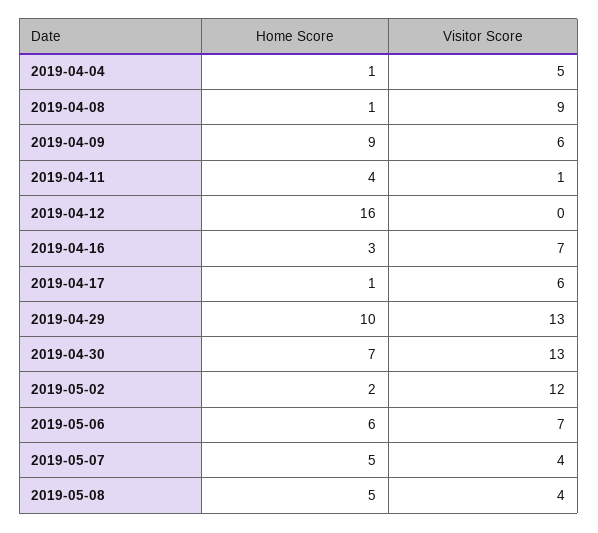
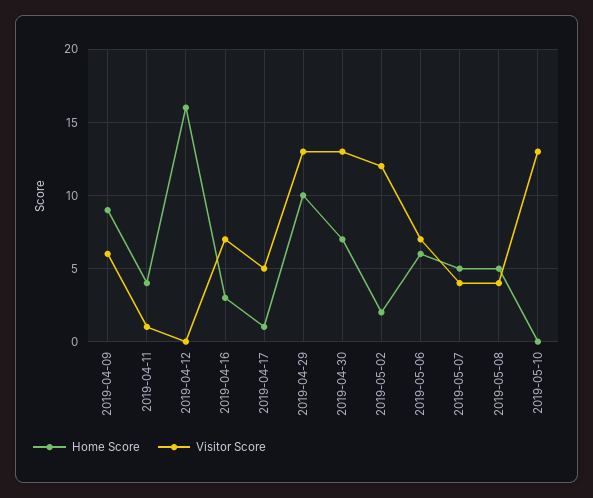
Home Score, 2019-04-04: 1 -> none
Visitor Score, 2019-04-04: 5 -> none
Home Score, 2019-04-08: 1 -> none
Visitor Score, 2019-04-08: 9 -> none
Visitor Score, 2019-04-17: 6 -> 5
Home Score, 2019-05-10: none -> 0
Visitor Score, 2019-05-10: none -> 13

